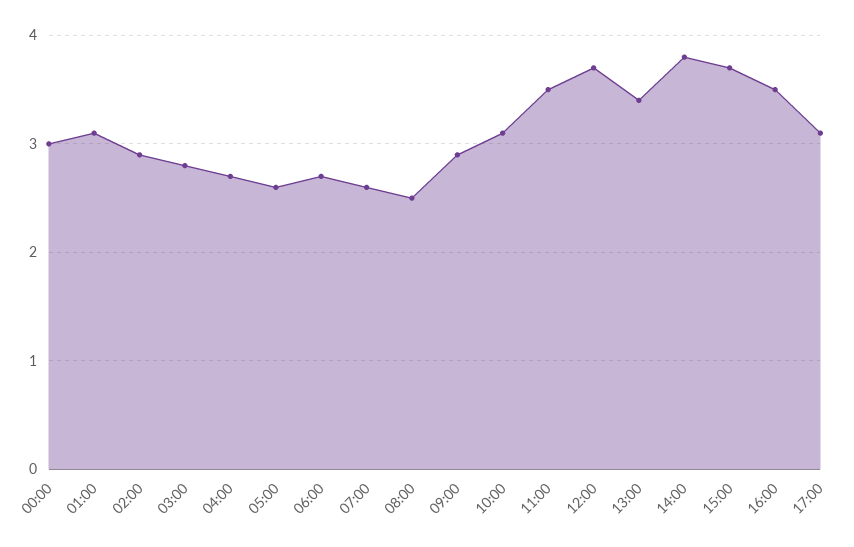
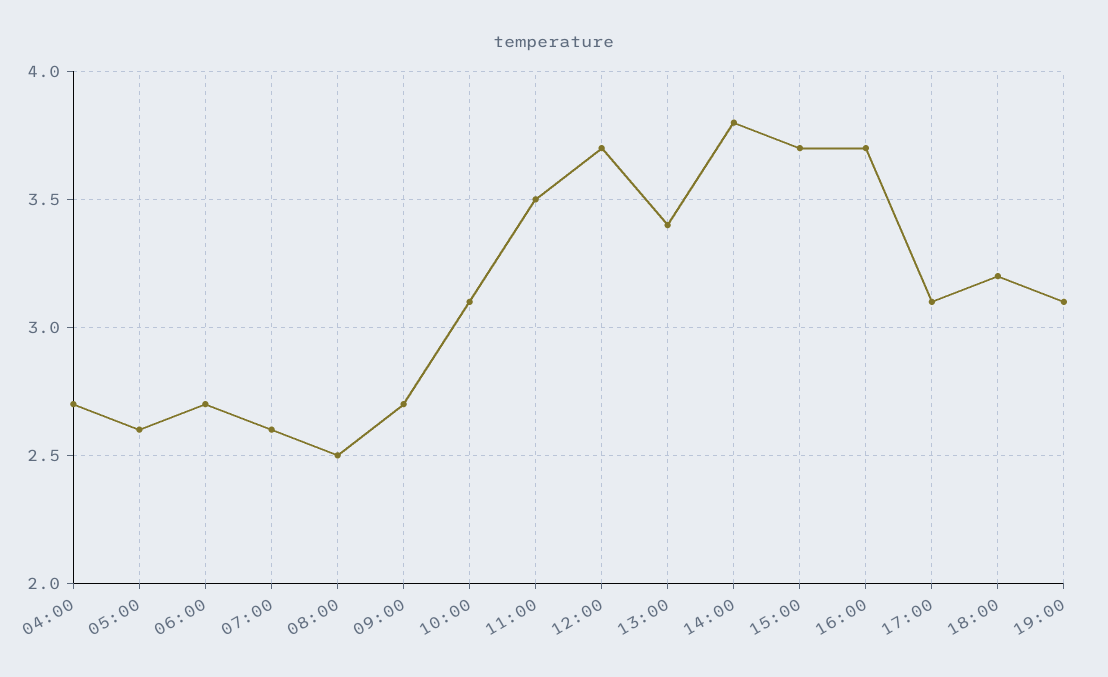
00:00: 3 -> none
01:00: 3.1 -> none
02:00: 2.9 -> none
03:00: 2.8 -> none
09:00: 2.9 -> 2.7
16:00: 3.5 -> 3.7
18:00: none -> 3.2
19:00: none -> 3.1

